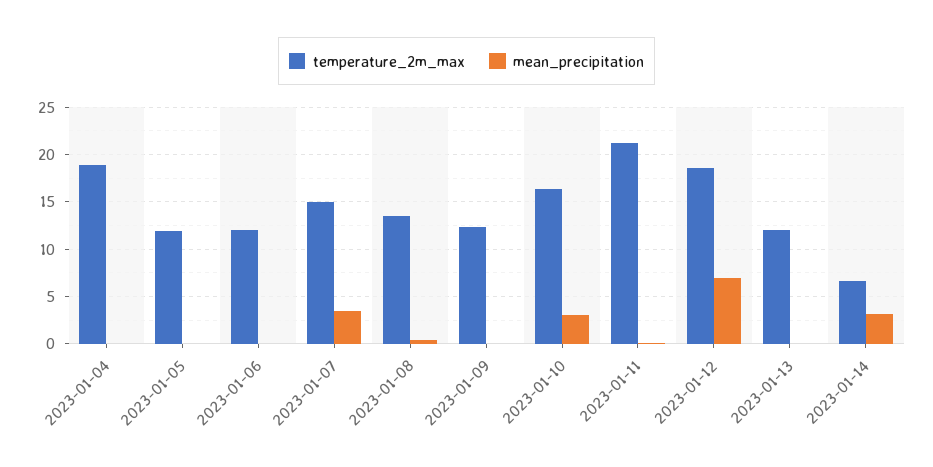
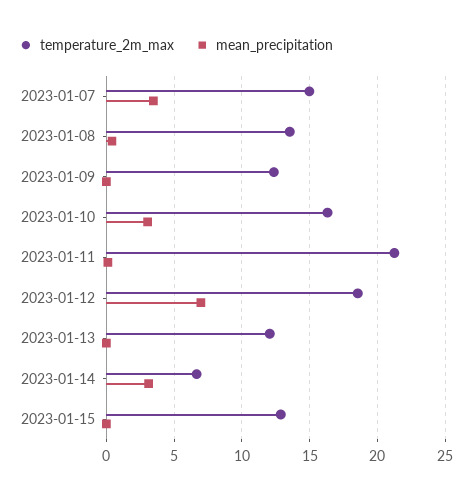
temperature_2m_max, 2023-01-04: 19 -> none
mean_precipitation, 2023-01-04: 0 -> none
temperature_2m_max, 2023-01-05: 12 -> none
mean_precipitation, 2023-01-05: 0 -> none
temperature_2m_max, 2023-01-06: 12 -> none
mean_precipitation, 2023-01-06: 0 -> none
temperature_2m_max, 2023-01-15: none -> 13
mean_precipitation, 2023-01-15: none -> 0

